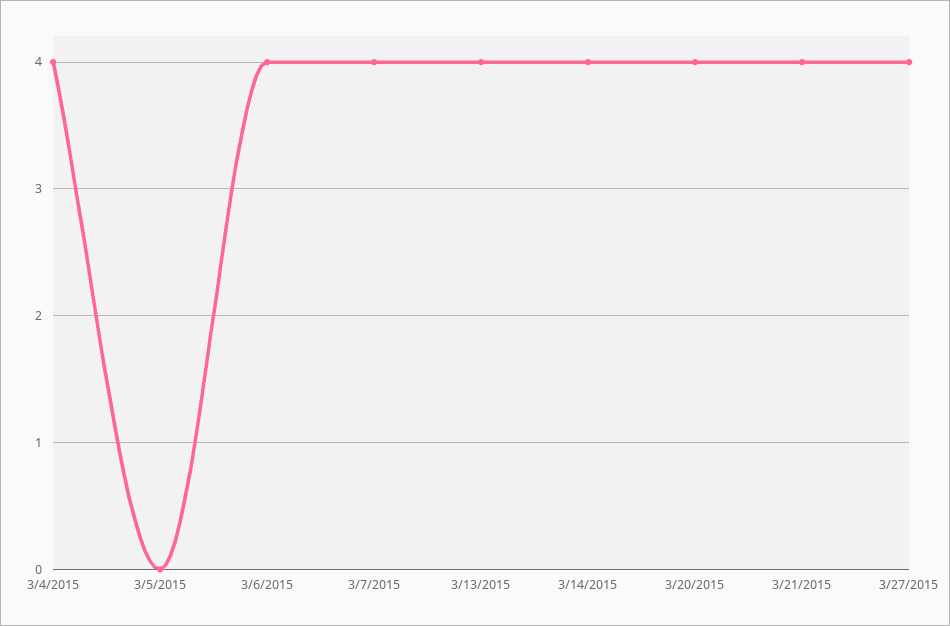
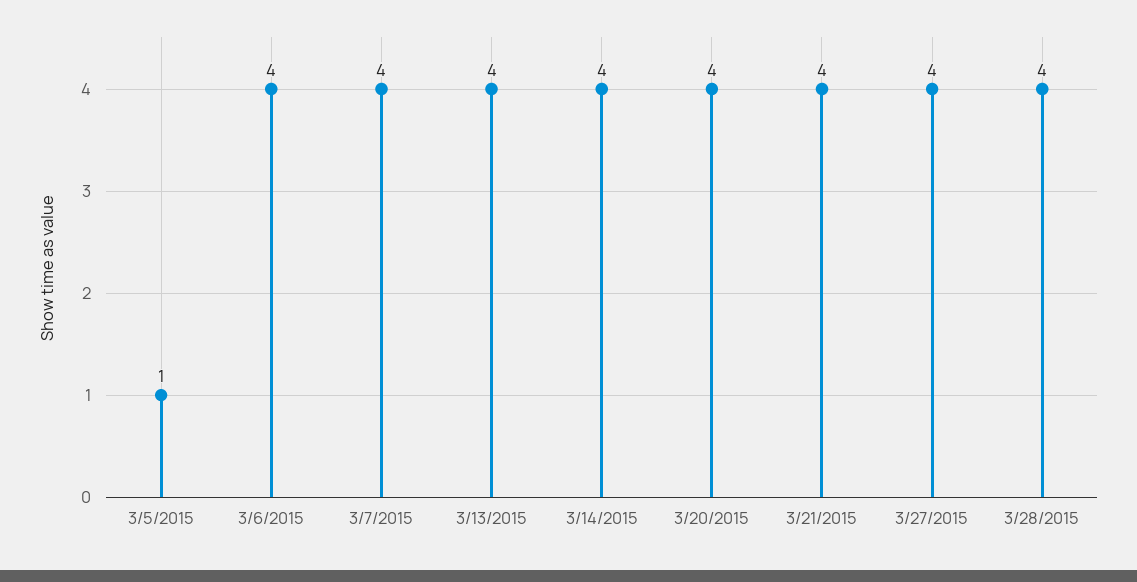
3/4/2015: 4 -> none
3/5/2015: 0 -> 1
3/28/2015: none -> 4

